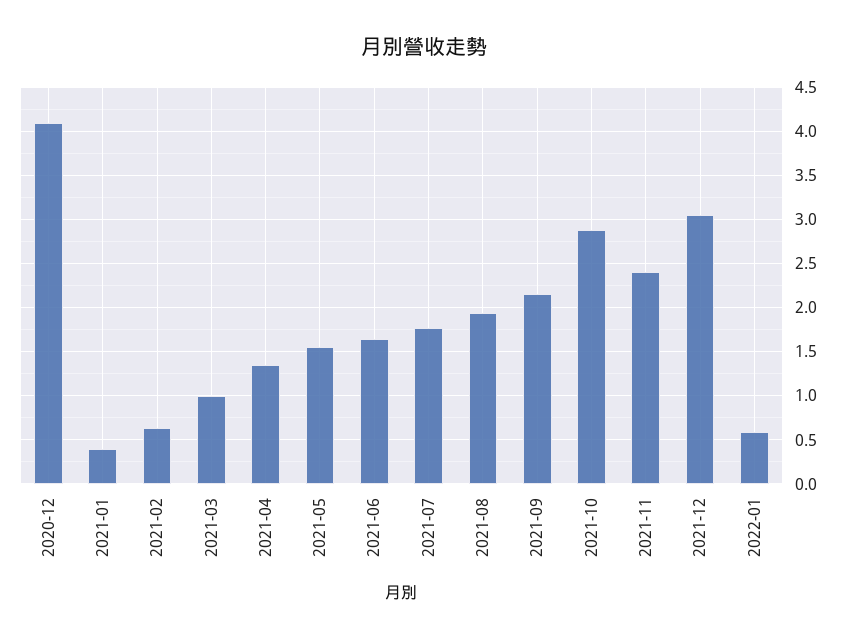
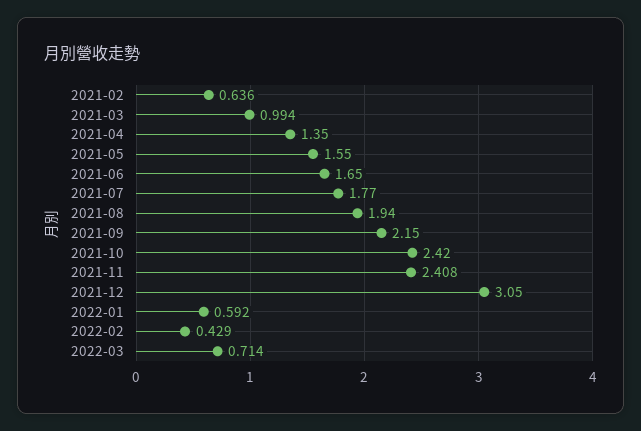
2020-12: 4.1 -> none
2021-01: 0.4 -> none
2021-10: 2.9 -> 2.42
2022-02: none -> 0.429
2022-03: none -> 0.714

